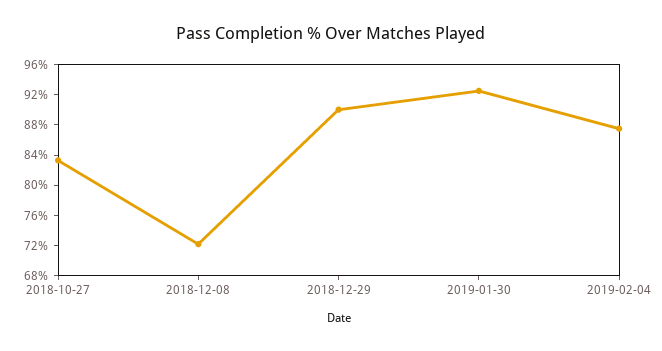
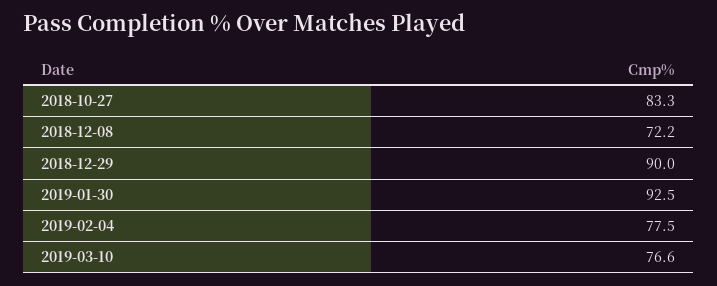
2019-02-04: 88 -> 77.5
2019-03-10: none -> 76.6

